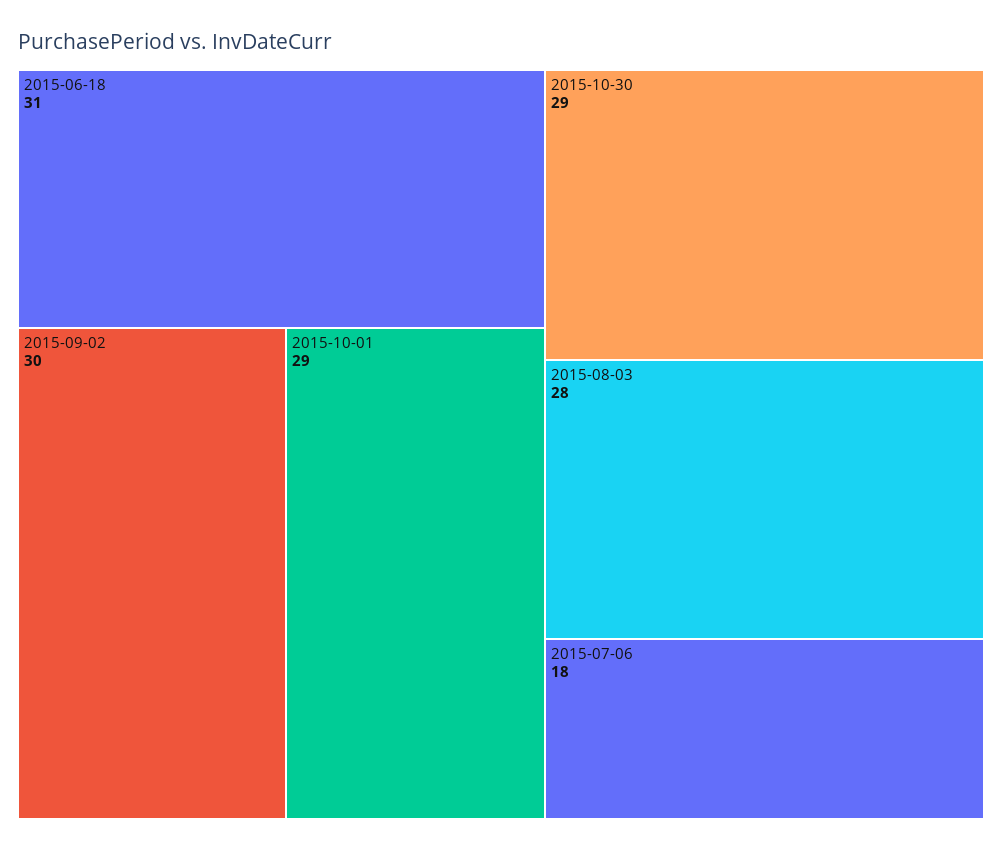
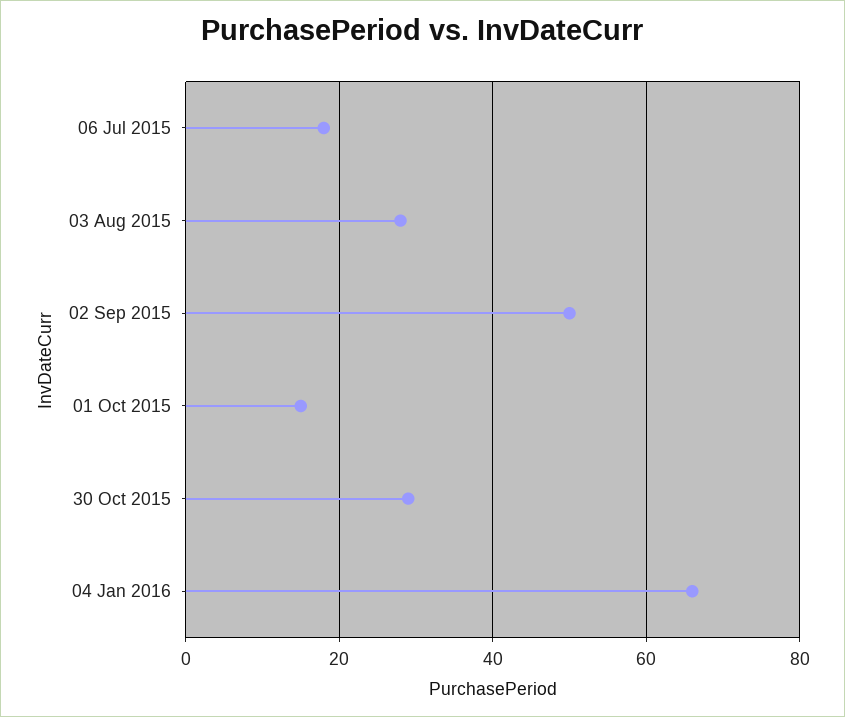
2015-06-18: 31 -> none
2015-09-02: 30 -> 50
2015-10-01: 29 -> 15
04 Jan 2016: none -> 65

